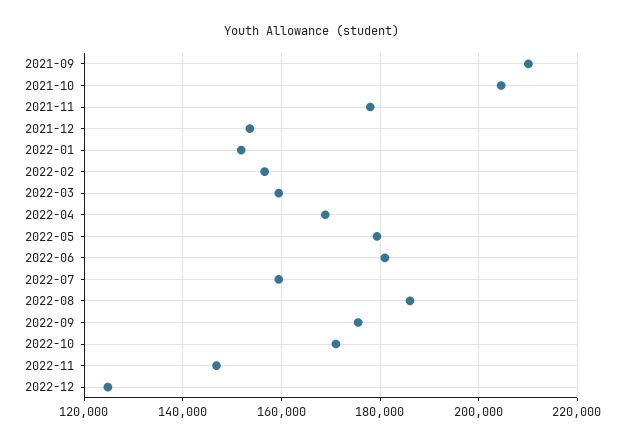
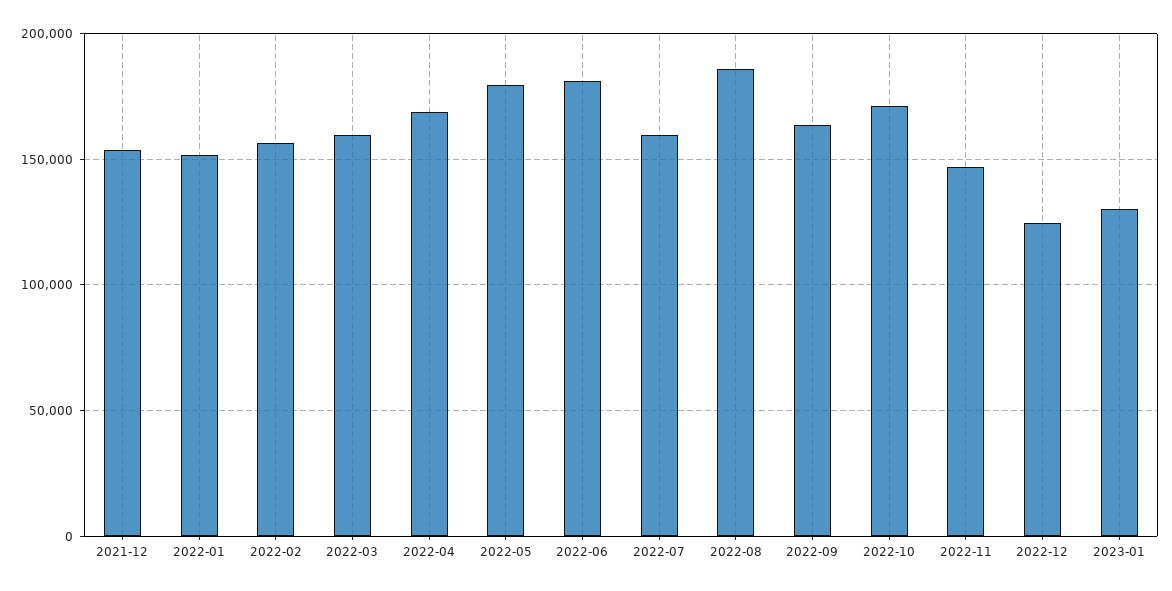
2021-09: 210000 -> none
2021-10: 204000 -> none
2021-11: 178000 -> none
2022-09: 176000 -> 165000
2023-01: none -> 130000

